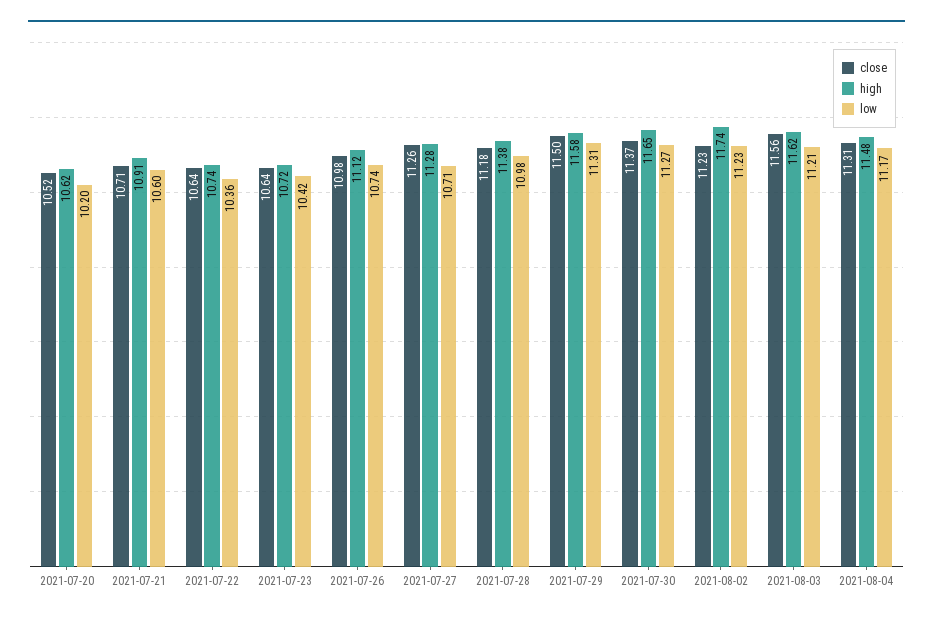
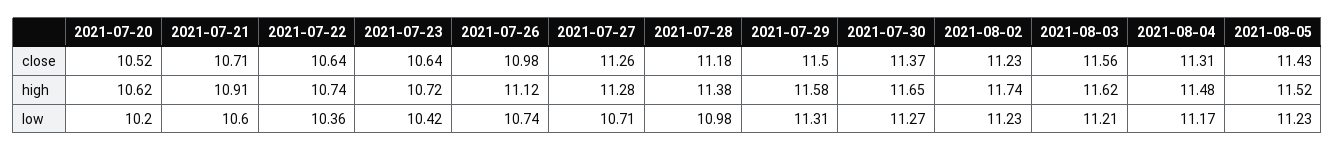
close, 2021-08-05: none -> 11.43
high, 2021-08-05: none -> 11.52
low, 2021-08-05: none -> 11.23

